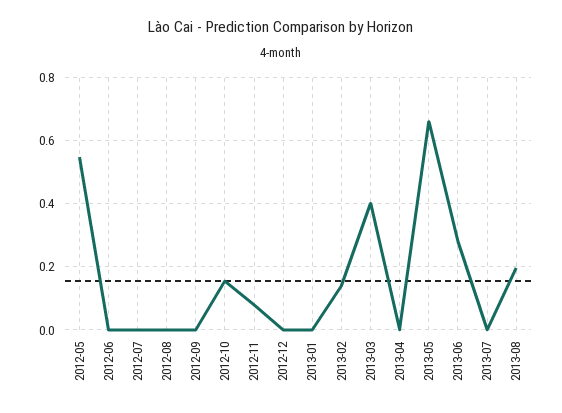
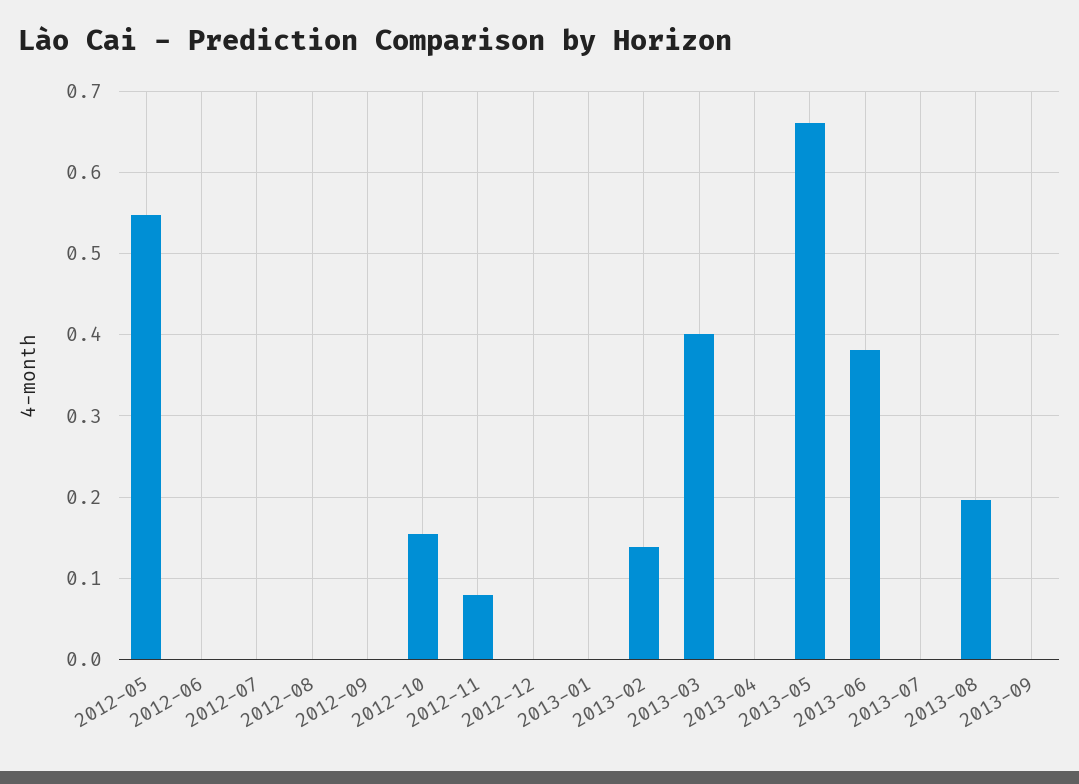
2013-06: 0.28 -> 0.38
2013-09: none -> 0

